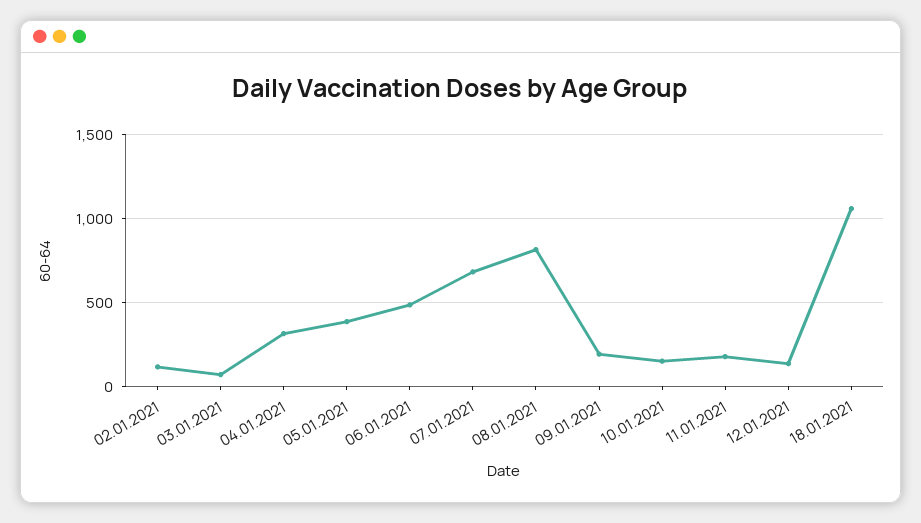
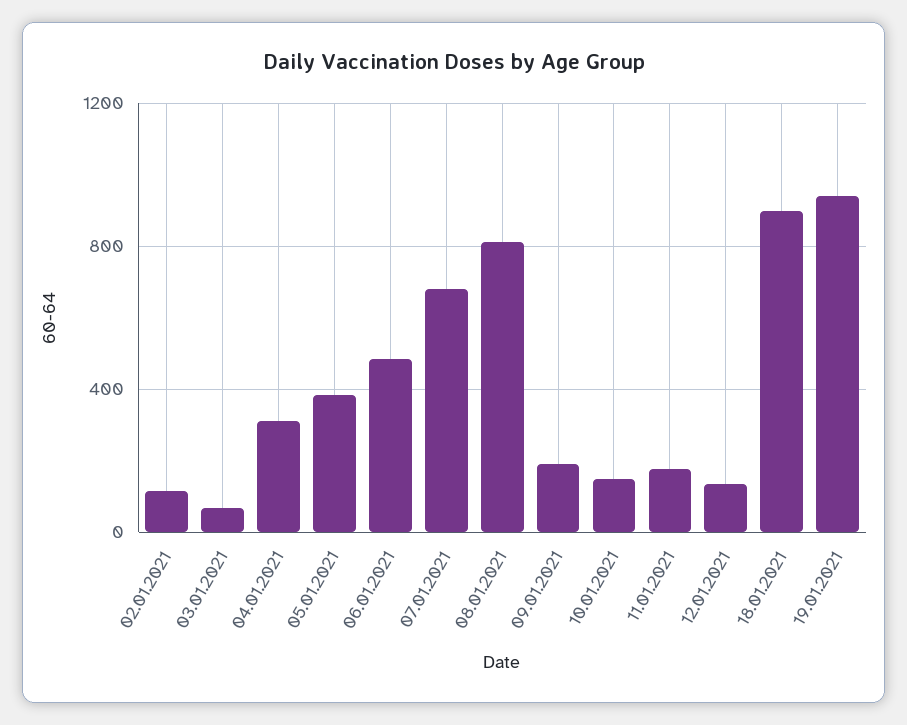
18.01.2021: 1050 -> 900
19.01.2021: none -> 950

